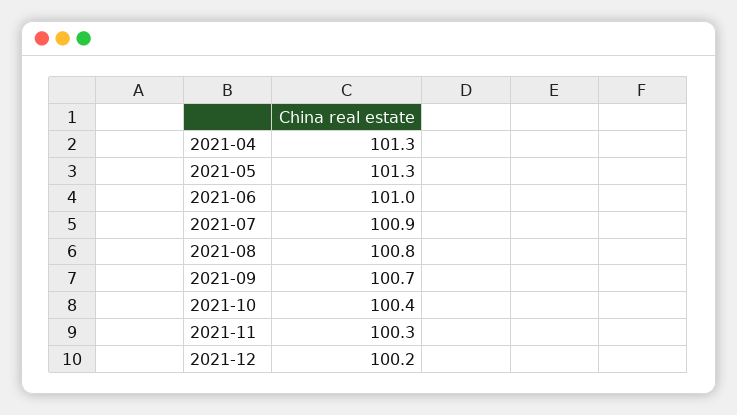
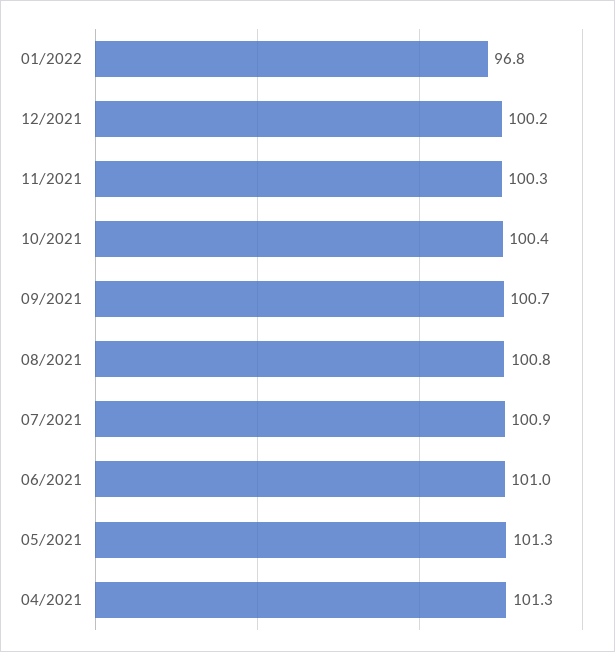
01/2022: none -> 96.8

